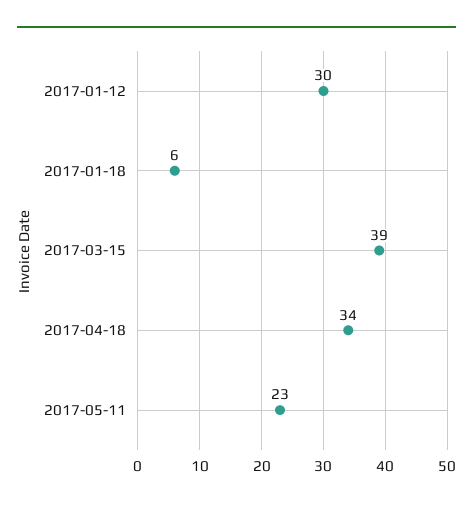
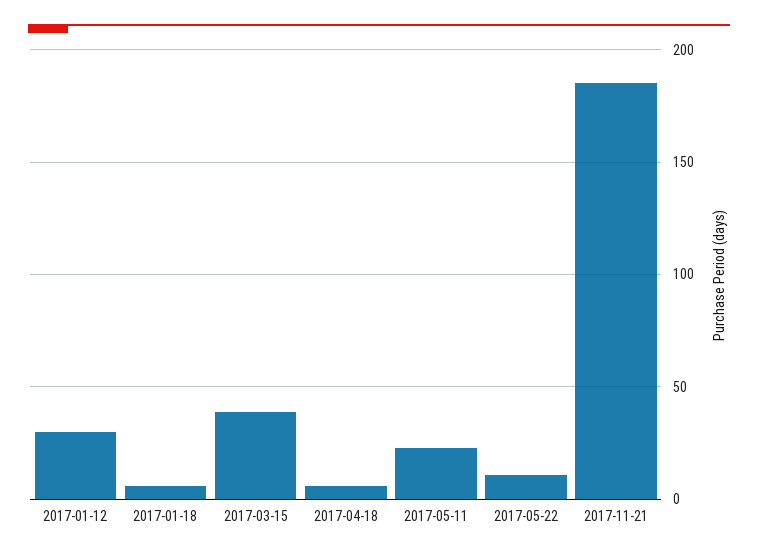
2017-04-18: 34 -> 5
2017-05-22: none -> 10
2017-11-21: none -> 185

